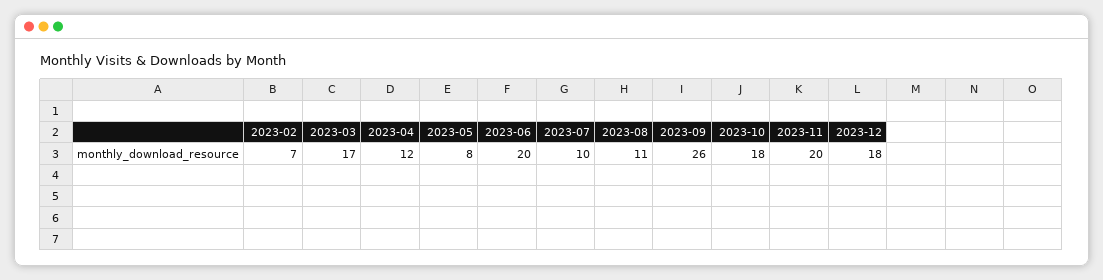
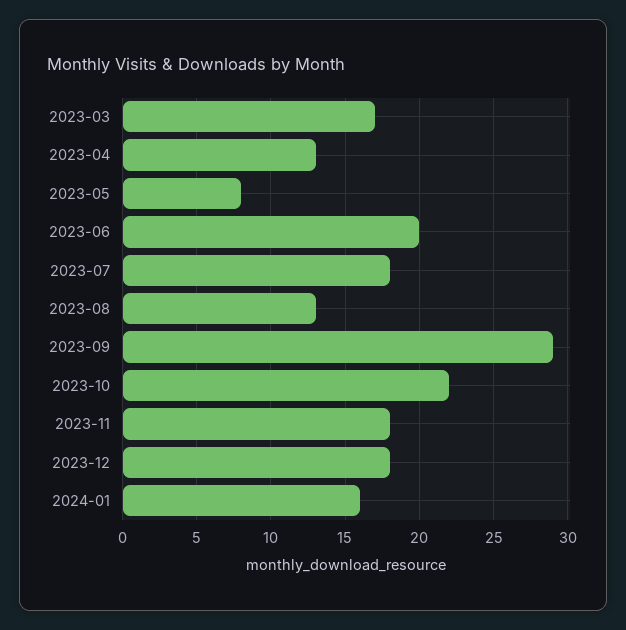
2023-02: 7 -> none
2023-04: 12 -> 13
2023-07: 10 -> 18
2023-08: 11 -> 13
2023-09: 26 -> 29
2023-10: 18 -> 22
2023-11: 20 -> 18
2024-01: none -> 16

